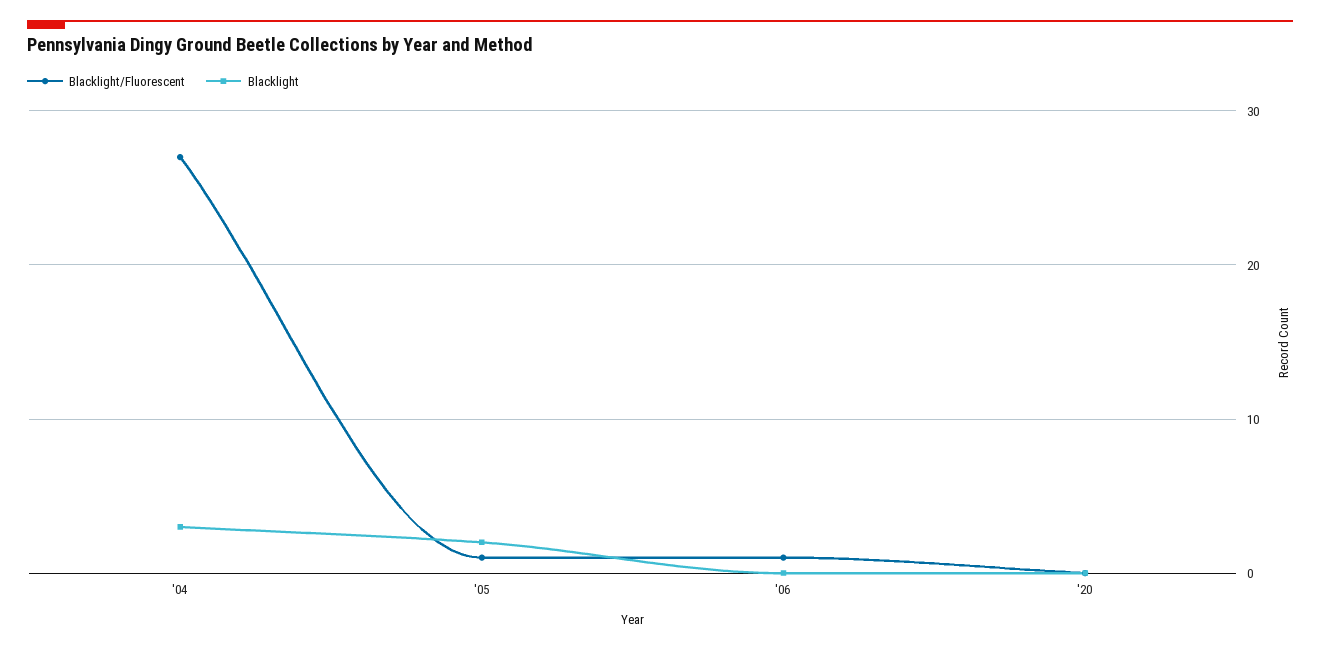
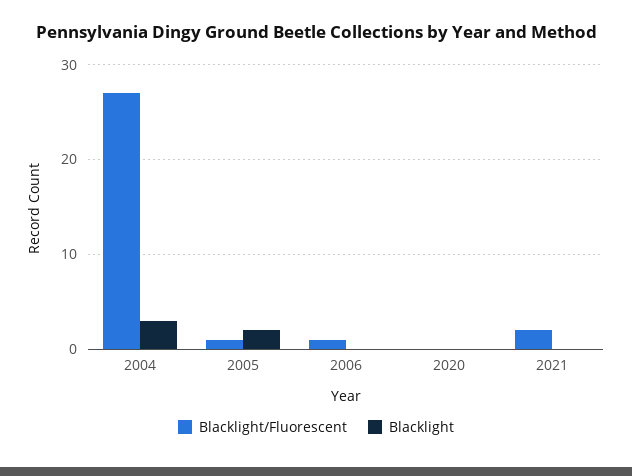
Blacklight/Fluorescent, 2021: none -> 2
Blacklight, 2021: none -> 0

